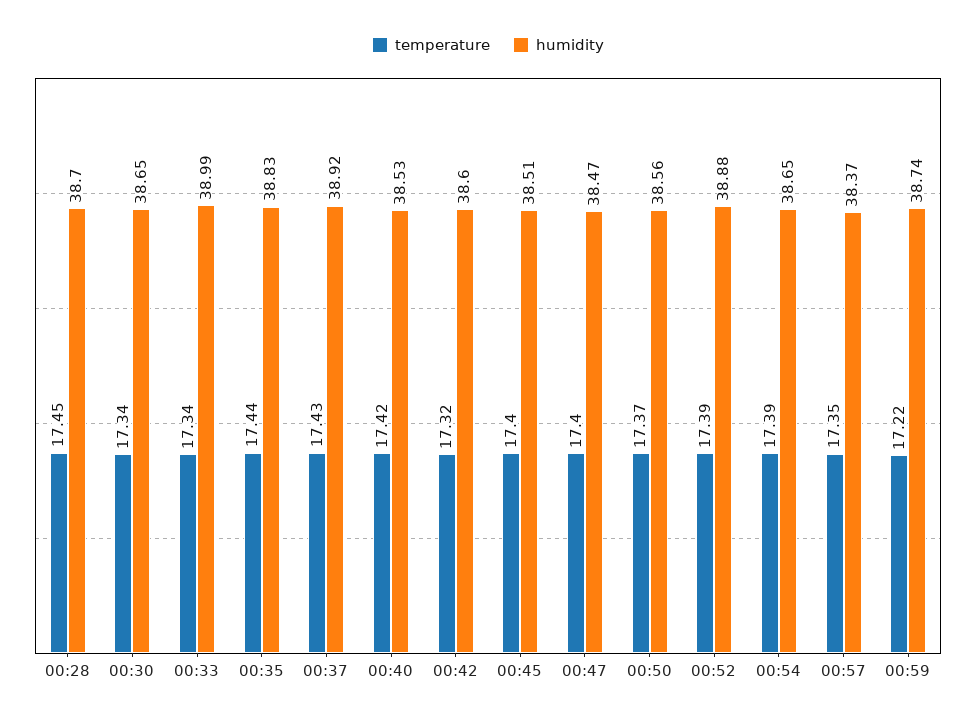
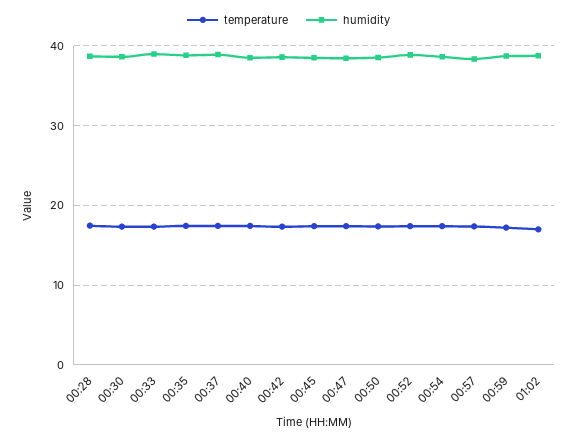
temperature, 01:02: none -> 17
humidity, 01:02: none -> 39

